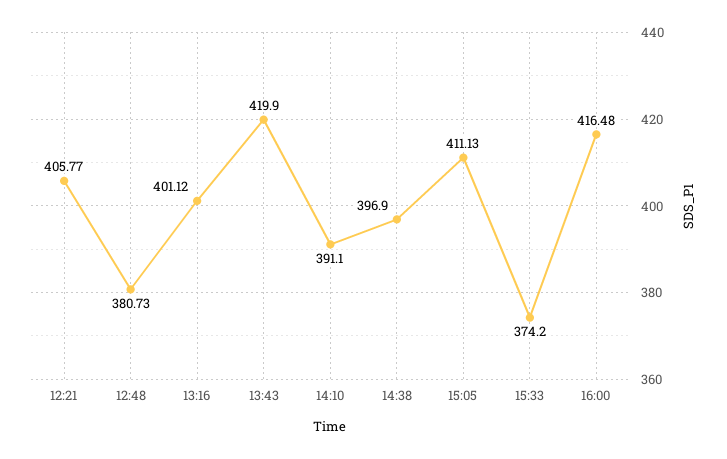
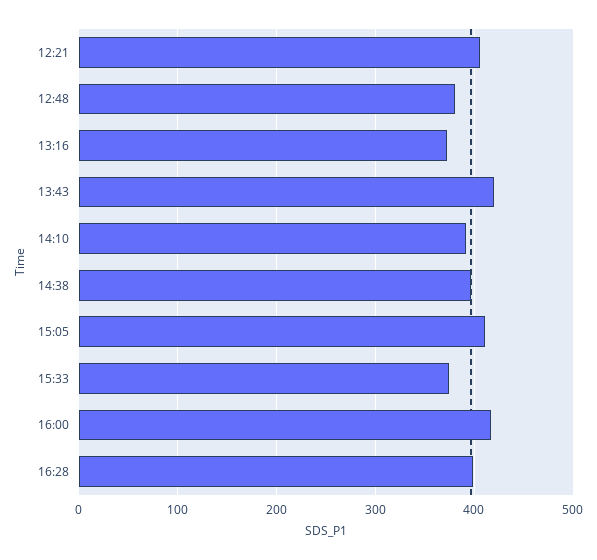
13:16: 401.12 -> 370
16:28: none -> 400

